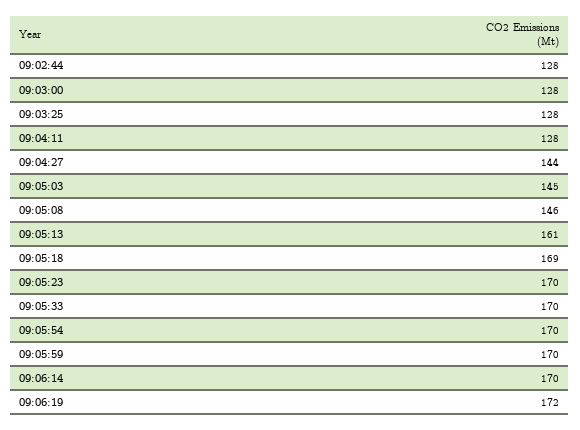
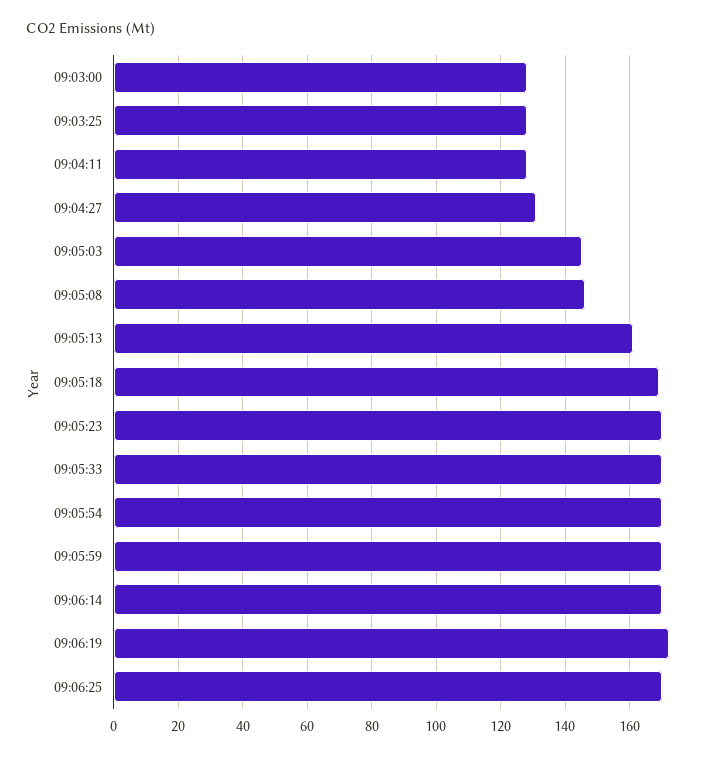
09:02:44: 128 -> none
09:04:27: 144 -> 130
09:06:25: none -> 170

